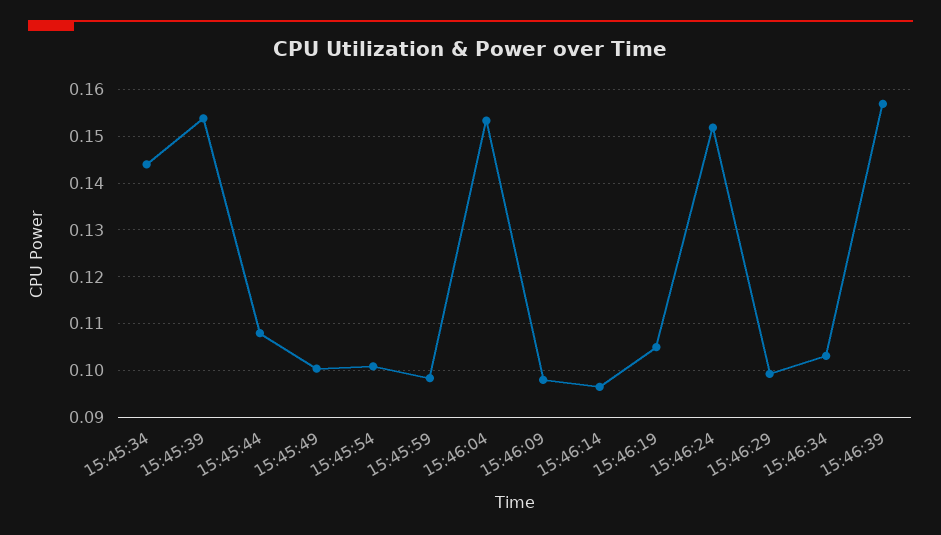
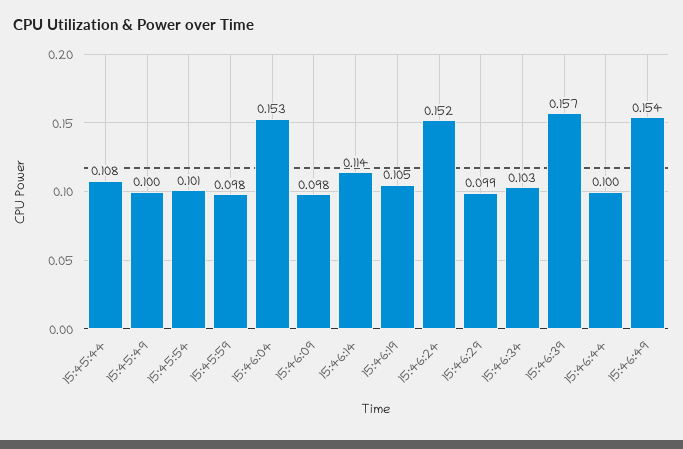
15:45:34: 0.144 -> none
15:45:39: 0.154 -> none
15:46:14: 0.096 -> 0.114
15:46:44: none -> 0.1
15:46:49: none -> 0.154

